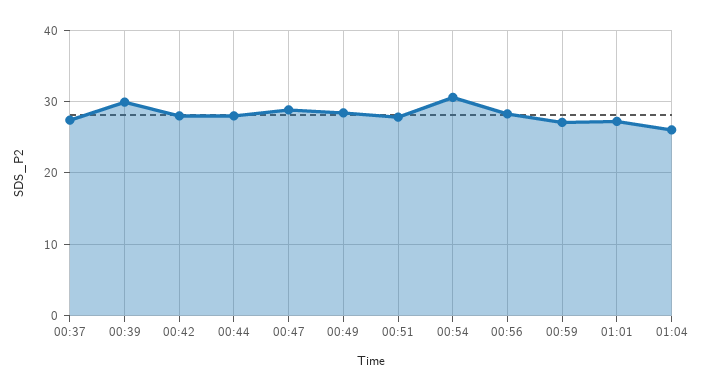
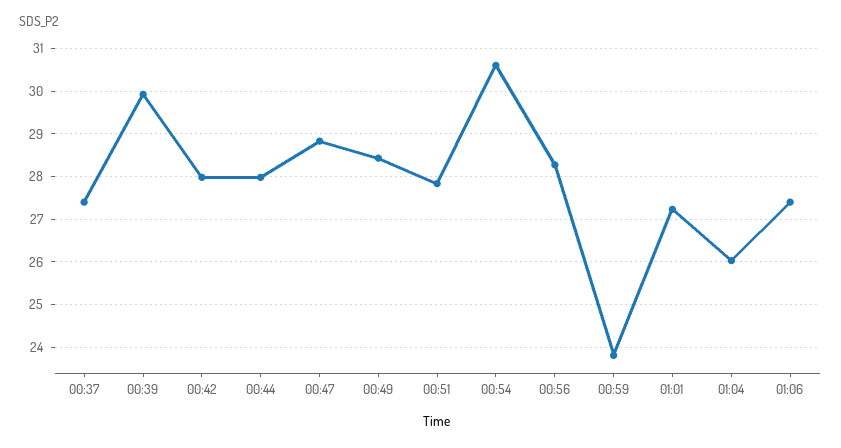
00:59: 27 -> 23.8
01:06: none -> 27.4

